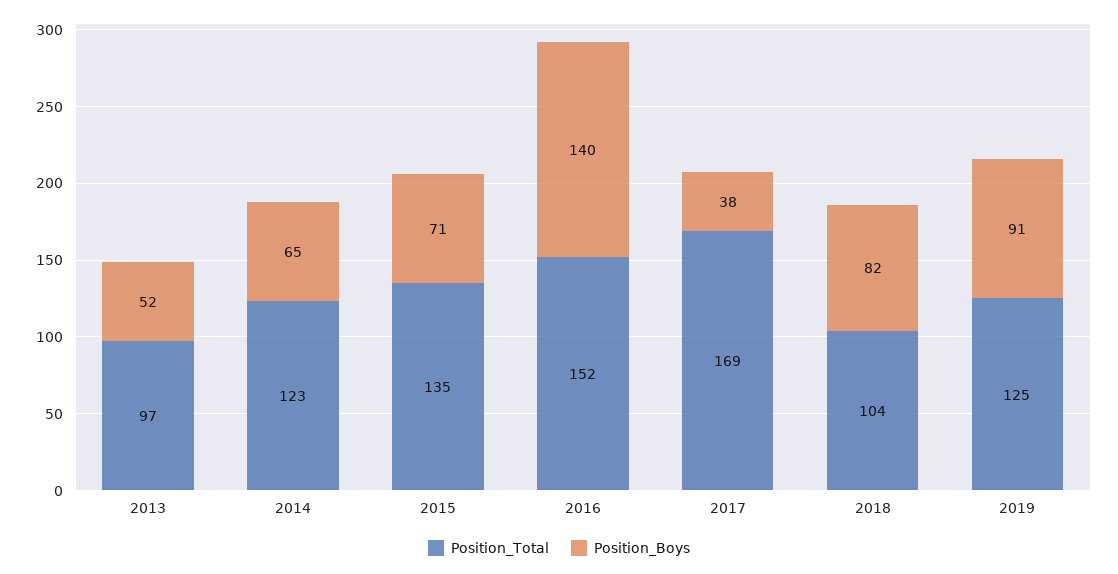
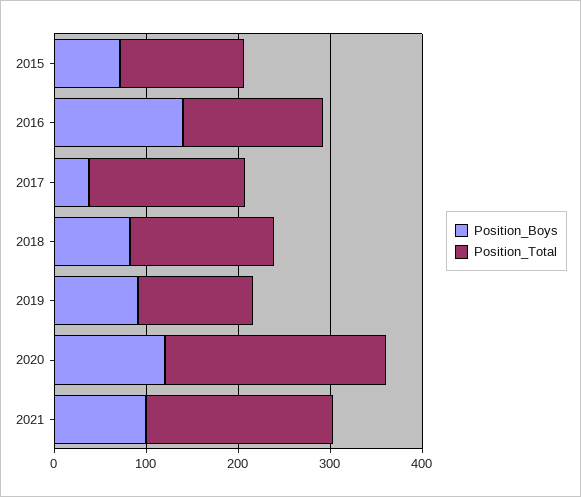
Position_Total, 2013: 97 -> none
Position_Boys, 2013: 52 -> none
Position_Total, 2014: 123 -> none
Position_Boys, 2014: 65 -> none
Position_Total, 2018: 104 -> 160
Position_Boys, 2020: none -> 120
Position_Total, 2020: none -> 240
Position_Boys, 2021: none -> 100
Position_Total, 2021: none -> 200

